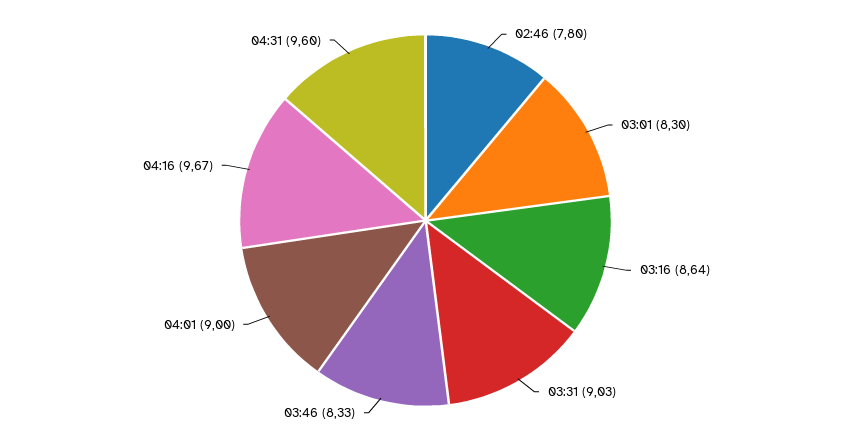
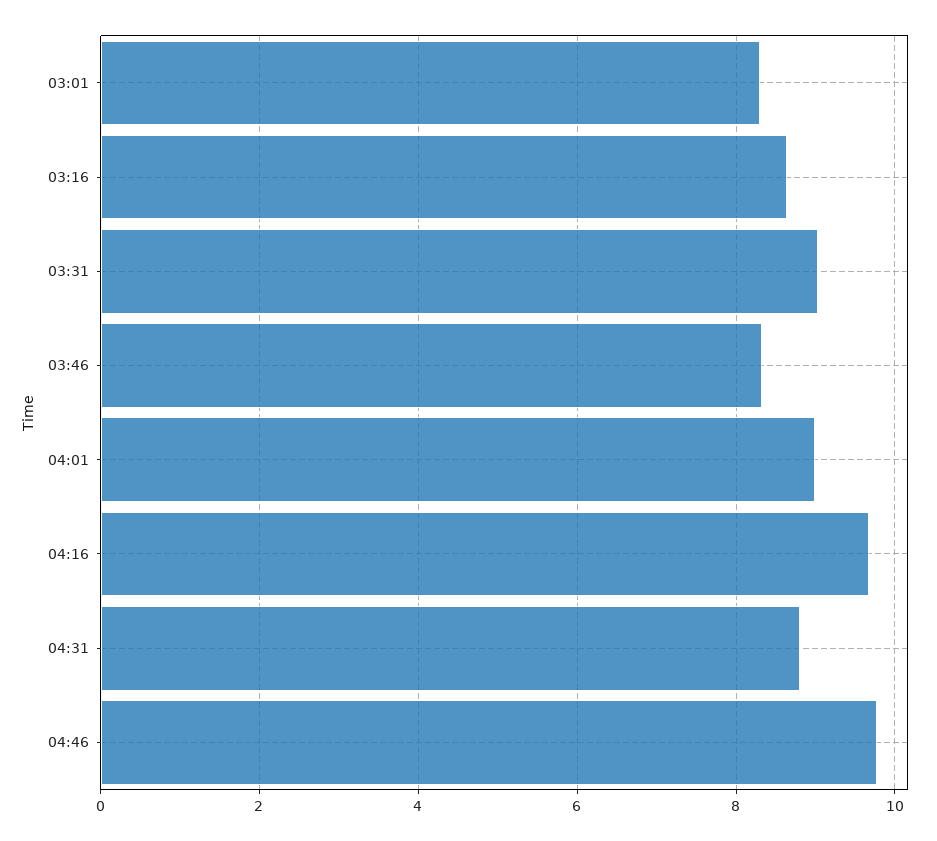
02:46: 7.8 -> none
04:31: 9.6 -> 8.8
04:46: none -> 9.8

